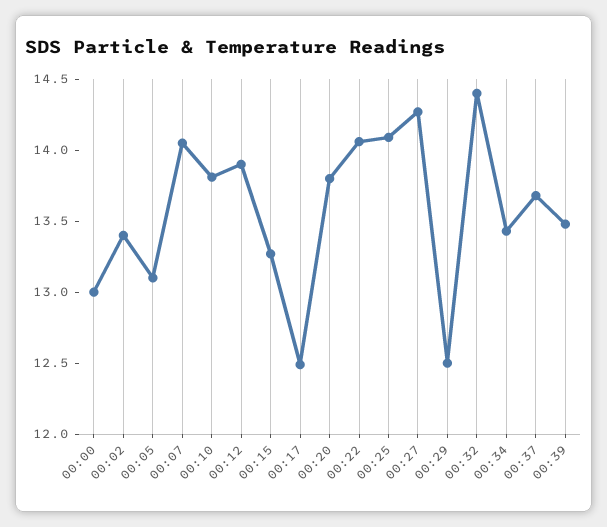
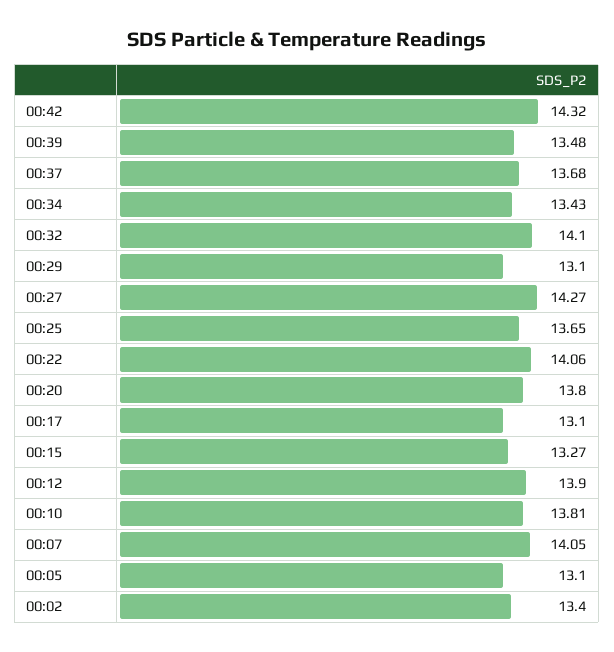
00:00: 13 -> none
00:17: 12.5 -> 13.1
00:25: 14.1 -> 13.65
00:29: 12.5 -> 13.1
00:32: 14.4 -> 14.1
00:42: none -> 14.32

